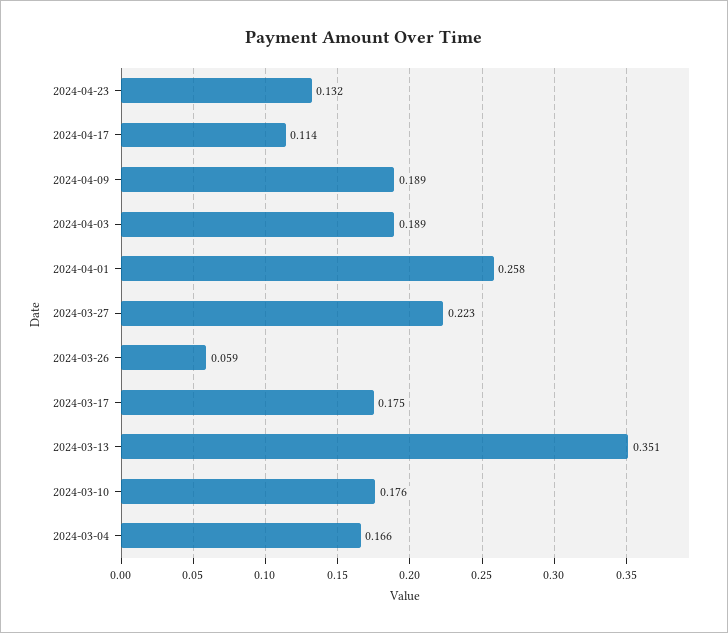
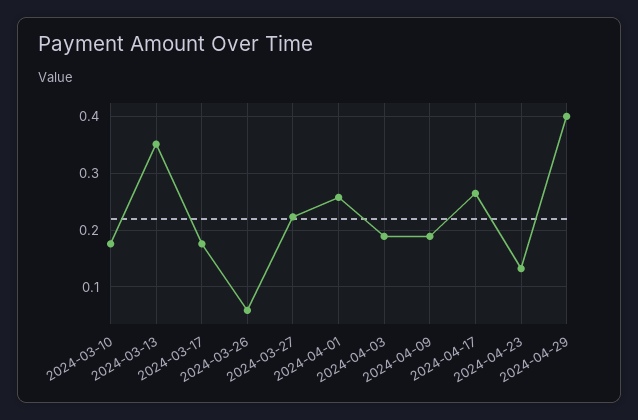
2024-04-17: 0.114 -> 0.26
2024-03-04: 0.166 -> none
2024-04-29: none -> 0.4

